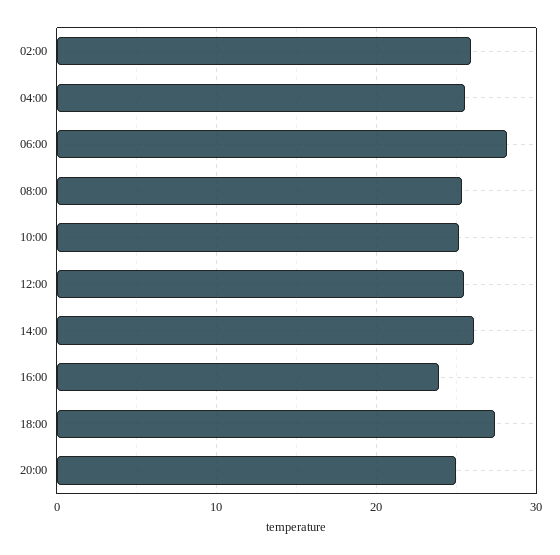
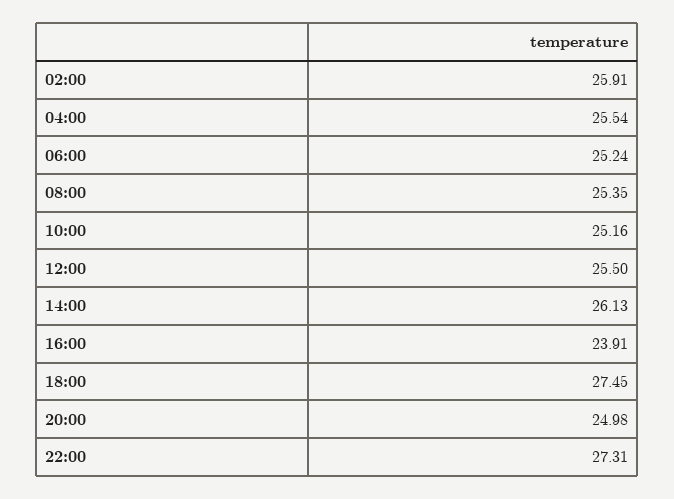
06:00: 28 -> 25.24
22:00: none -> 27.31

